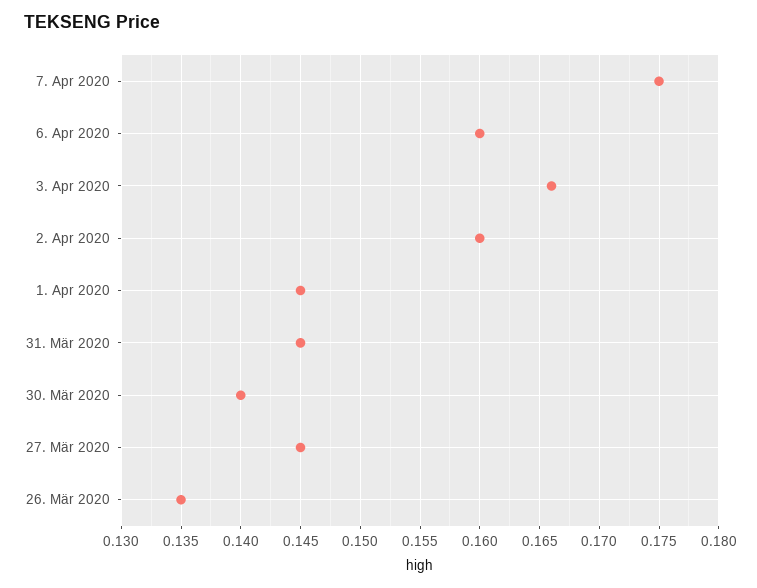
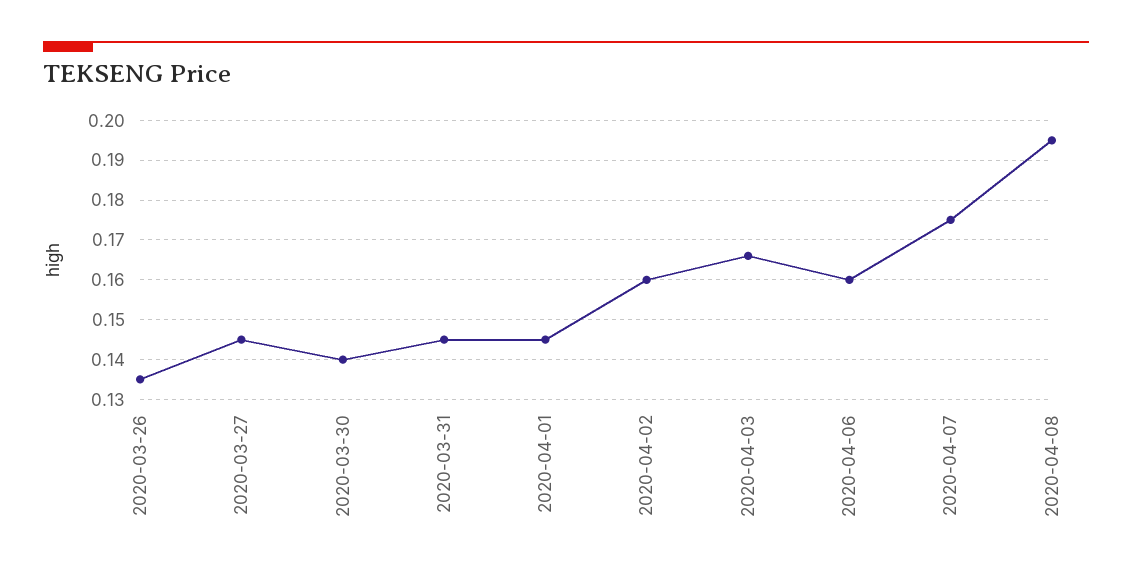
2020-04-08: none -> 0.195

